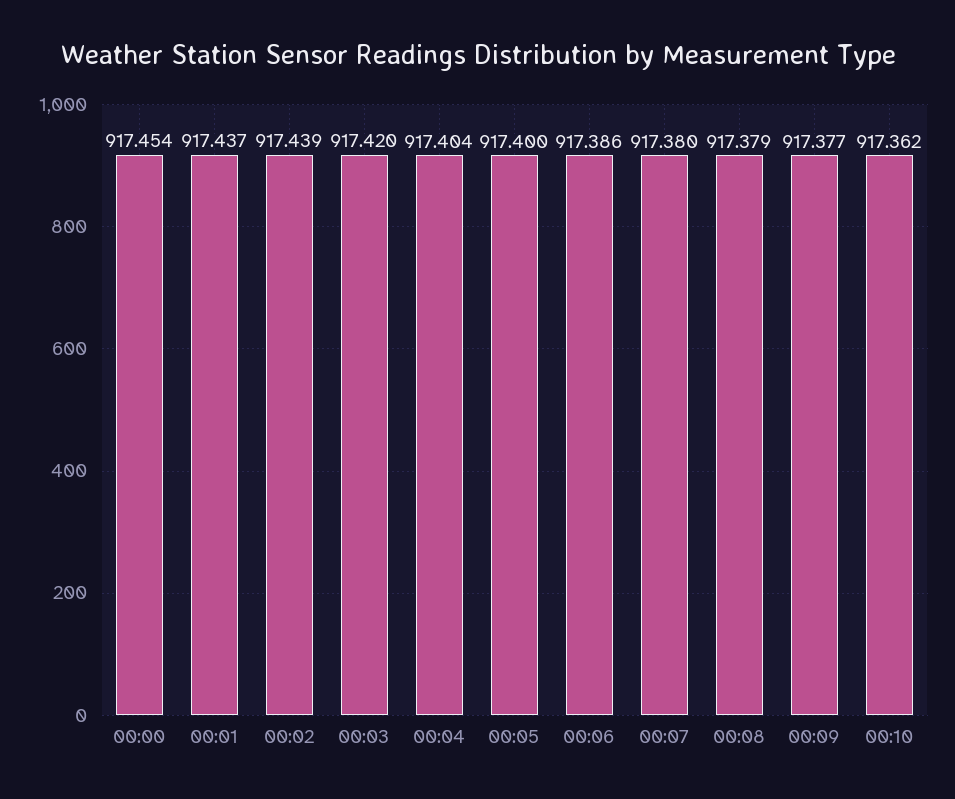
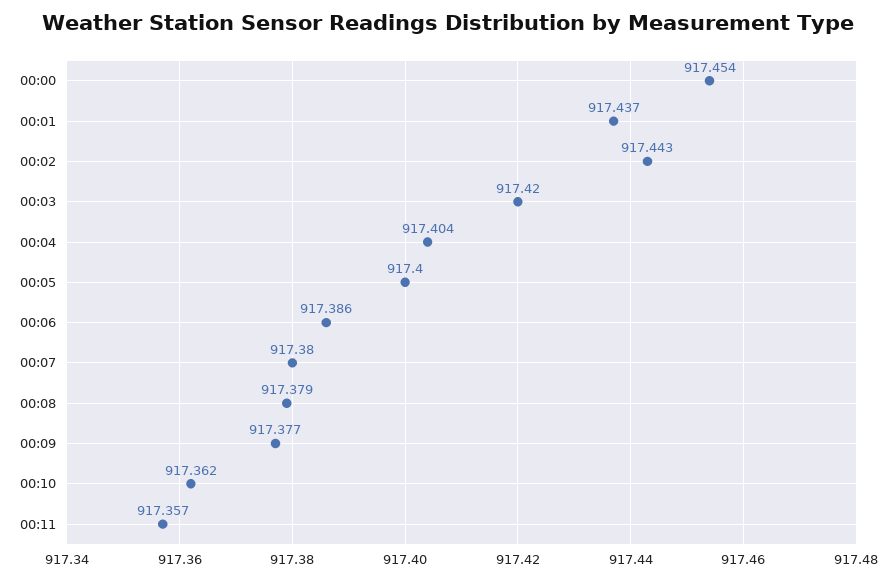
00:02: 917.439 -> 917.443
00:11: none -> 917.357

